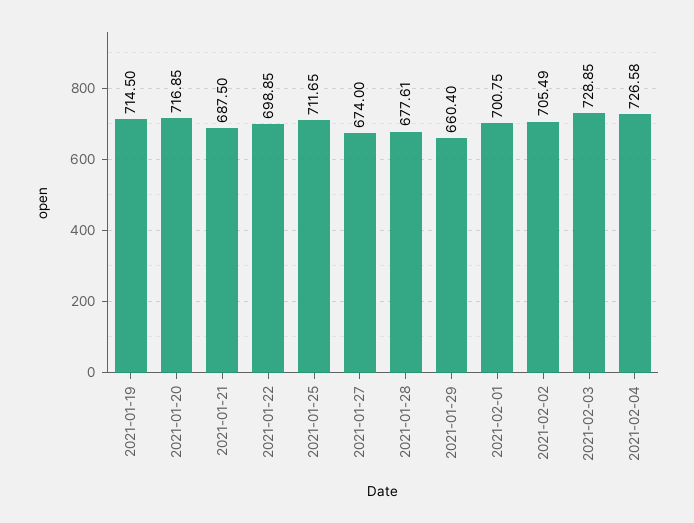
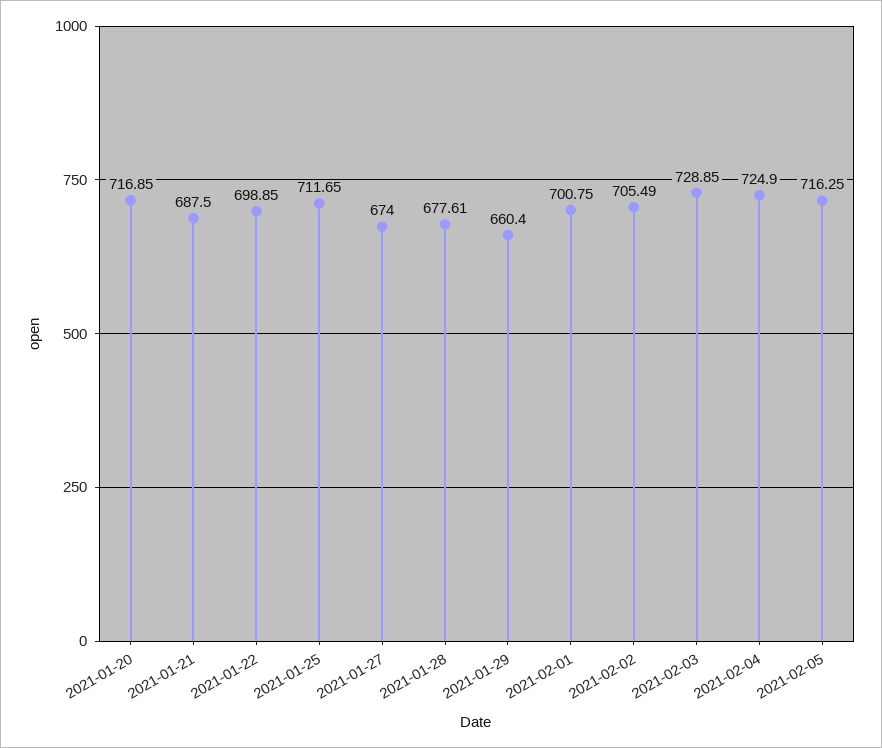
2021-01-19: 714.5 -> none
2021-02-04: 726.58 -> 724.9
2021-02-05: none -> 716.25

